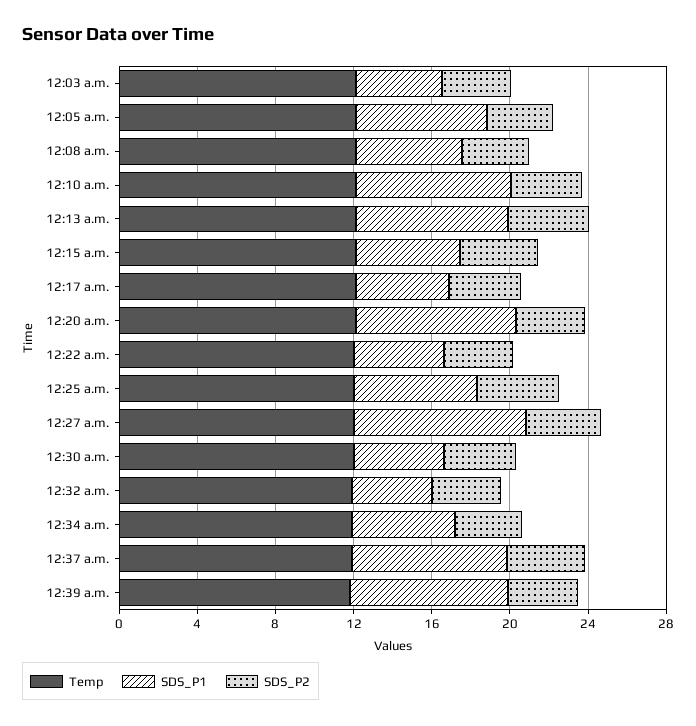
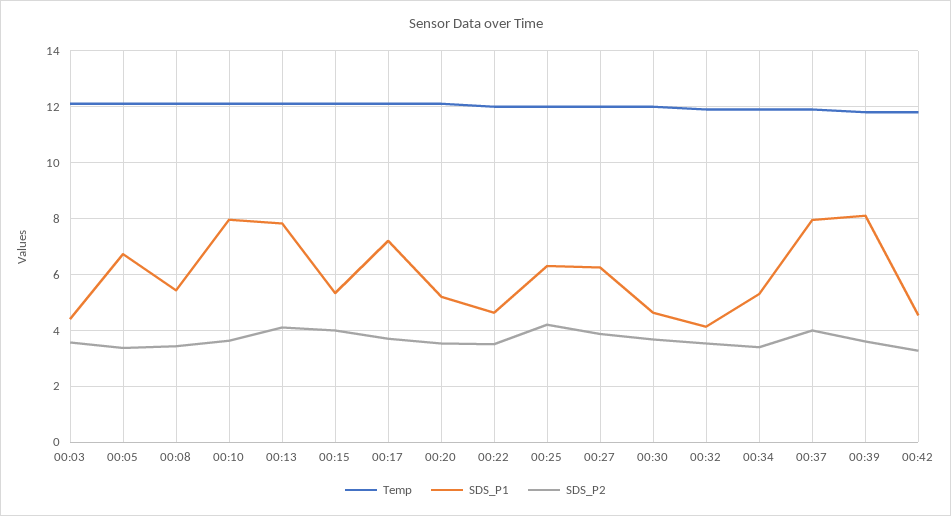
SDS_P1, 12:17 a.m.: 5 -> 7.25
SDS_P1, 12:20 a.m.: 8 -> 5.25
SDS_P1, 12:27 a.m.: 9 -> 6.25
Temp, 00:42: none -> 11.75
SDS_P1, 00:42: none -> 4.5
SDS_P2, 00:42: none -> 3.25

